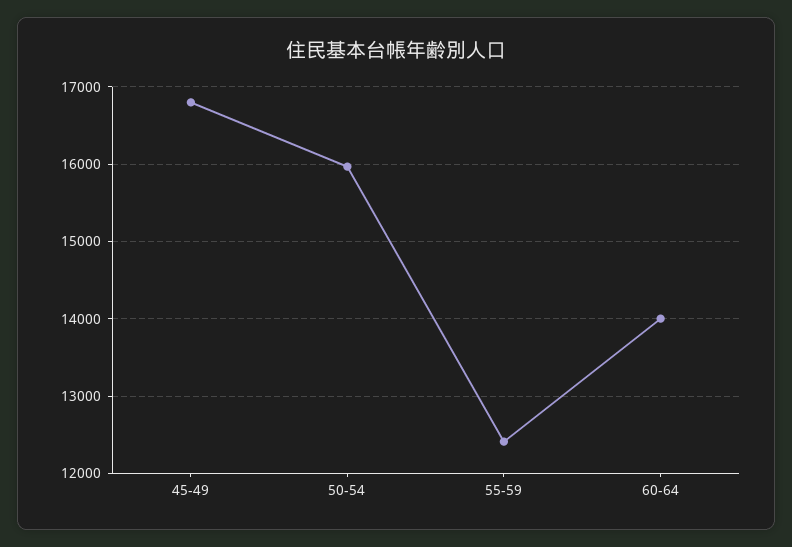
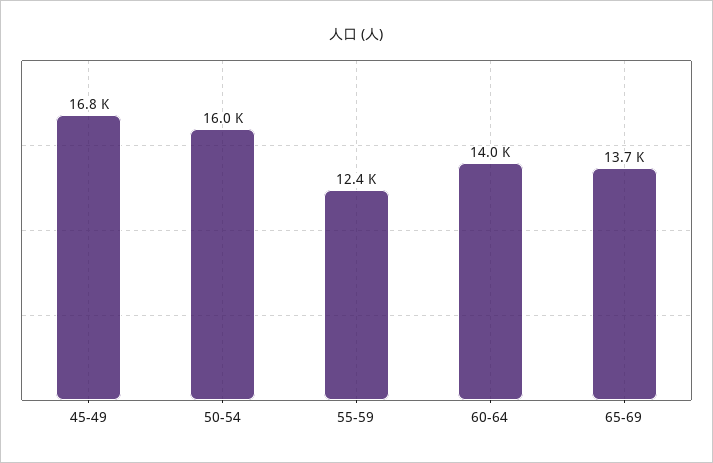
65-69: none -> 13700

